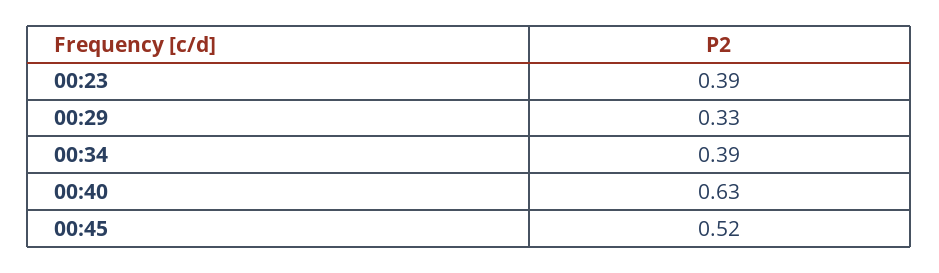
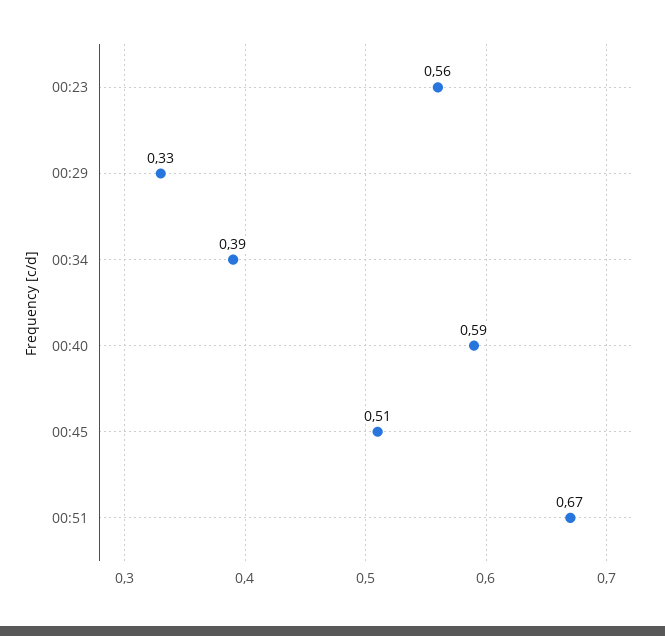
00:23: 0.39 -> 0.56
00:40: 0.63 -> 0.59
00:45: 0.52 -> 0.51
00:51: none -> 0.67

